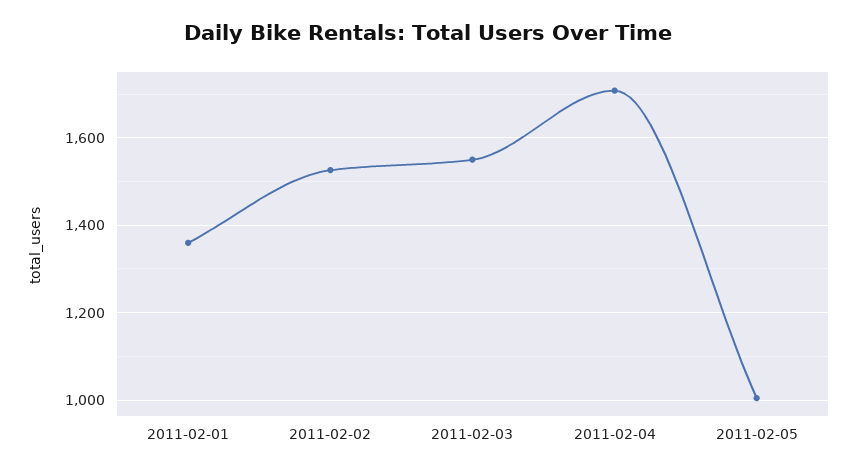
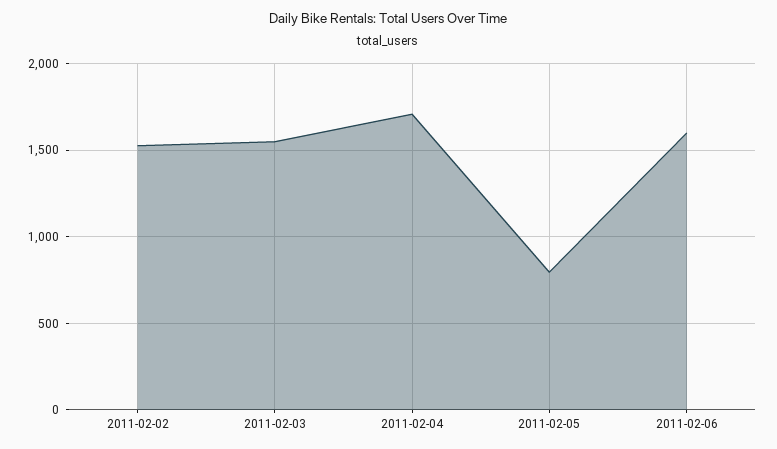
2011-02-01: 1360 -> none
2011-02-05: 1000 -> 800
2011-02-06: none -> 1600

